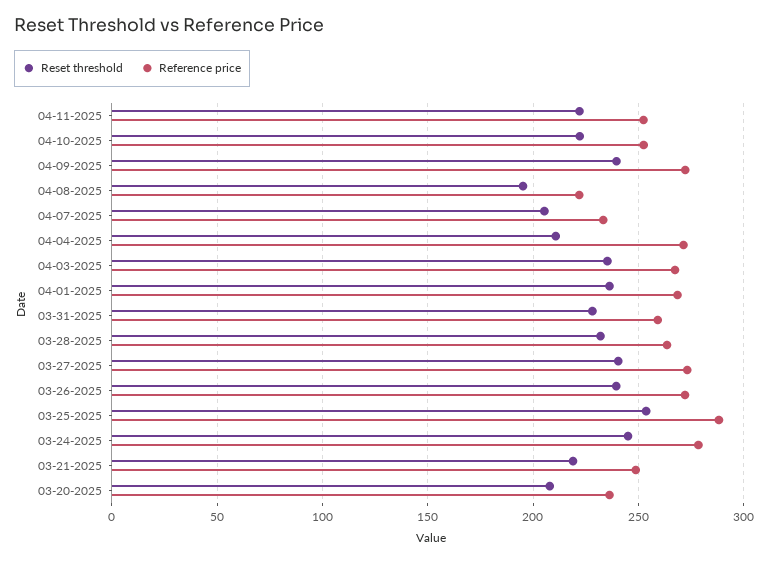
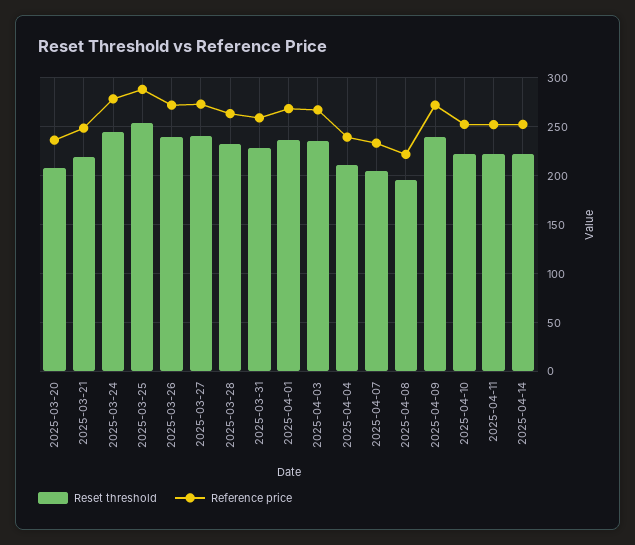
Reference price, 04-04-2025: 270 -> 240
Reset threshold, 2025-04-14: none -> 220
Reference price, 2025-04-14: none -> 250

